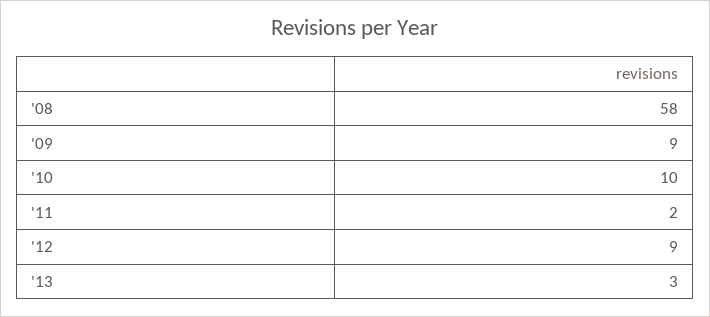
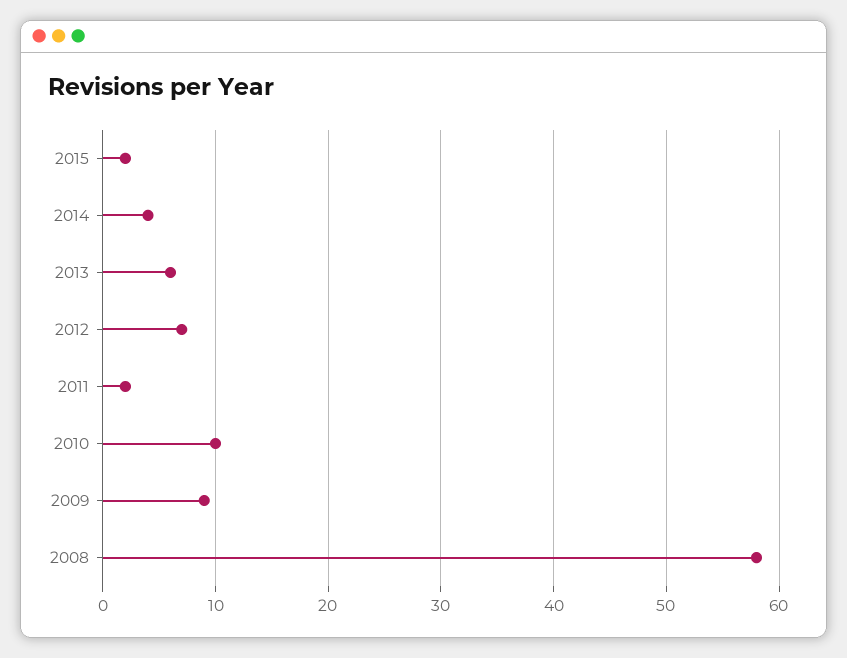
'12: 9 -> 7
'13: 3 -> 6
2015: none -> 2
2014: none -> 4

